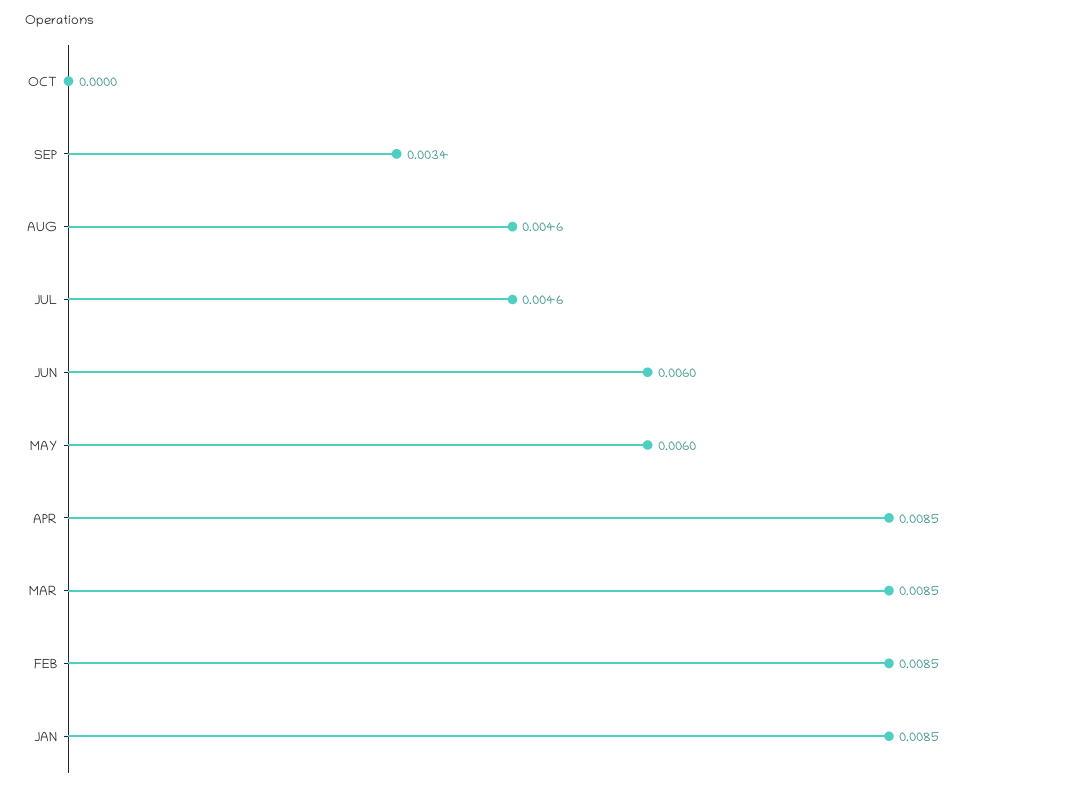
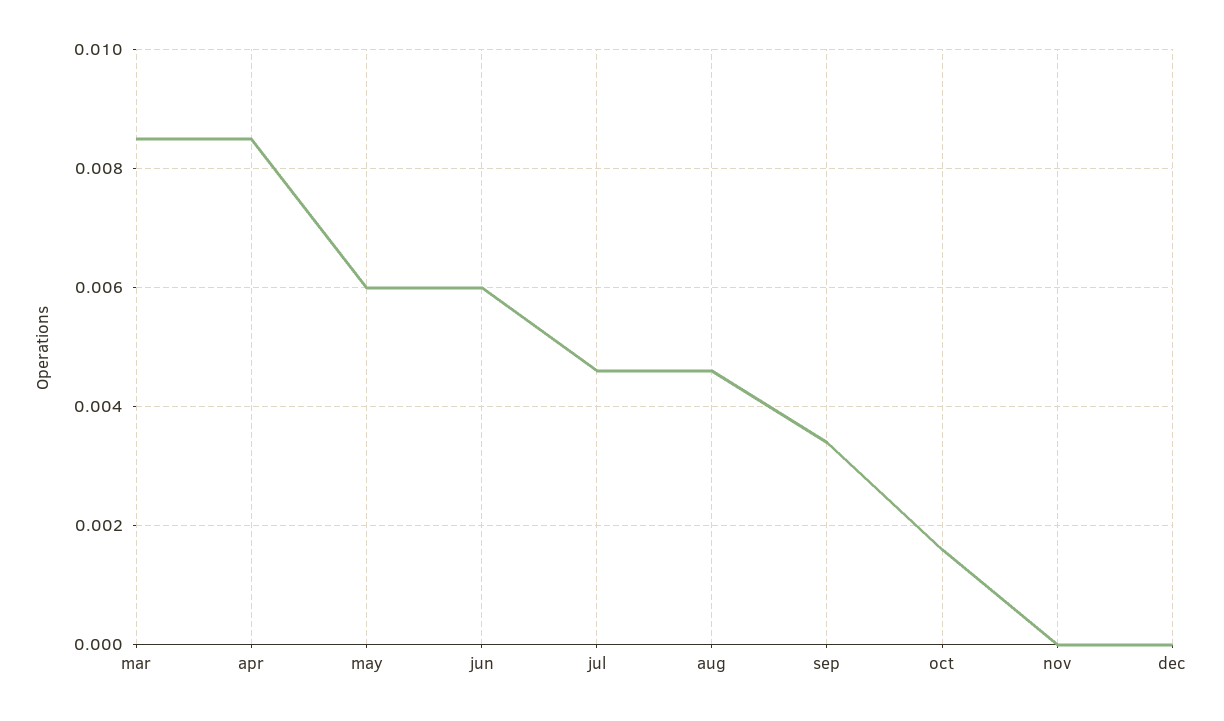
OCT: 0 -> 0.0015
FEB: 0.0085 -> none
JAN: 0.0085 -> none
nov: none -> 0
dec: none -> 0

